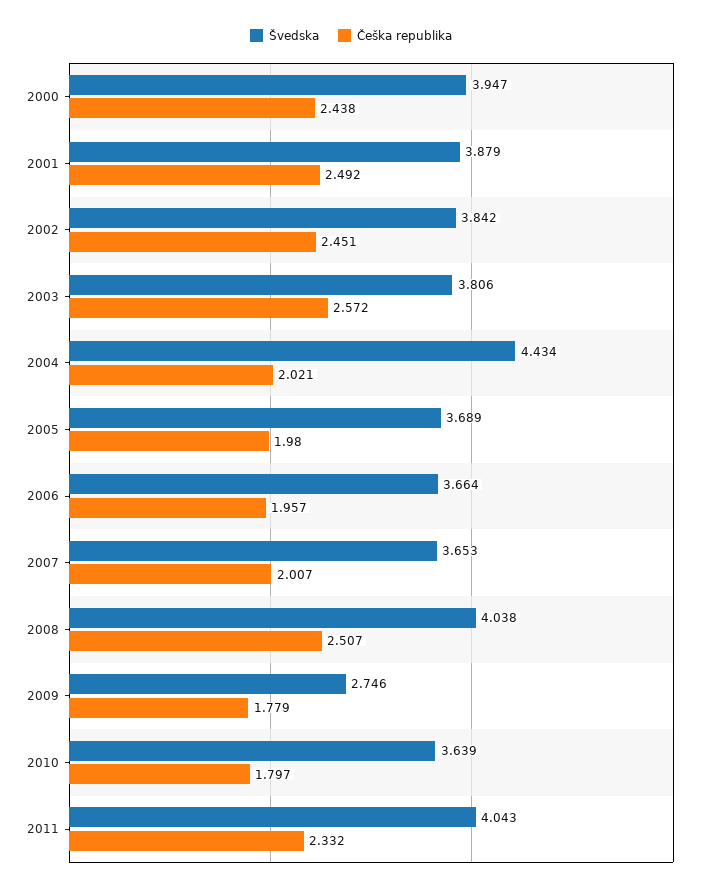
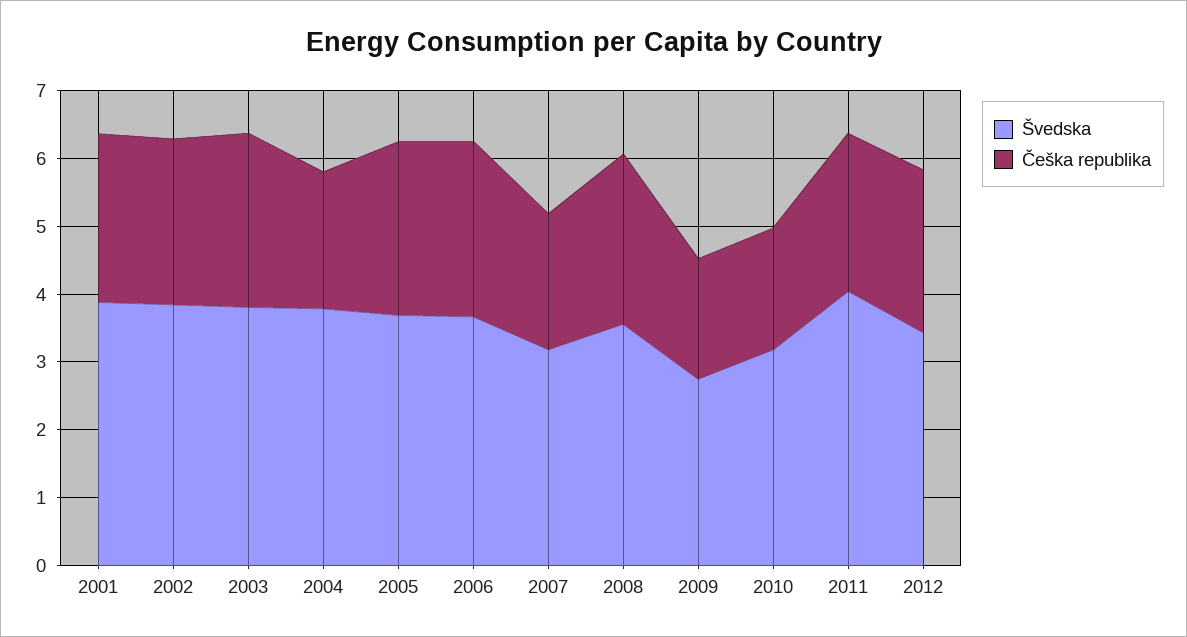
Švedska, 2000: 3.947 -> none
Češka republika, 2000: 2.438 -> none
Švedska, 2004: 4.434 -> 3.8
Češka republika, 2005: 1.98 -> 2.6
Češka republika, 2006: 1.957 -> 2.6
Švedska, 2007: 3.653 -> 3.2
Švedska, 2008: 4.038 -> 3.6
Švedska, 2010: 3.639 -> 3.2
Švedska, 2012: none -> 3.4
Češka republika, 2012: none -> 2.4

